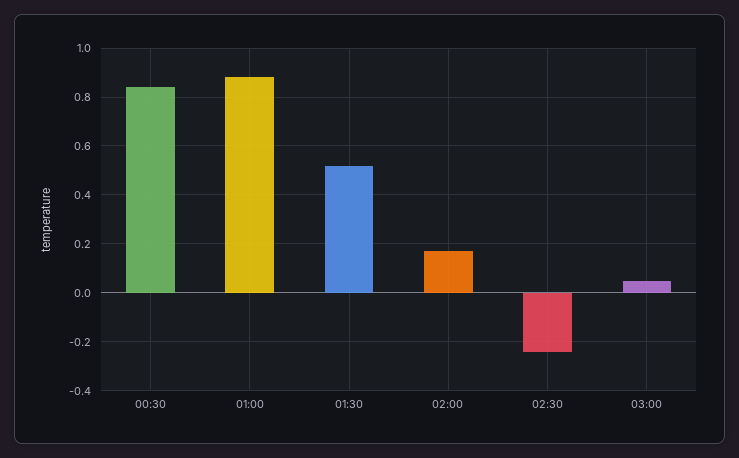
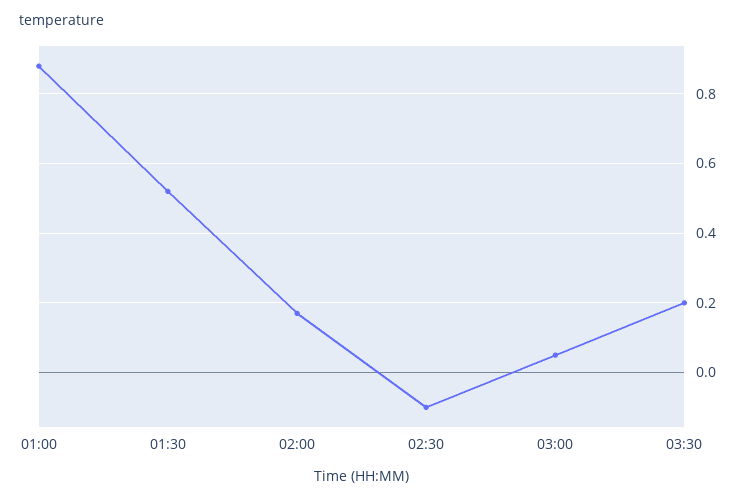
00:30: 0.85 -> none
02:30: -0.25 -> -0.1
03:30: none -> 0.2

